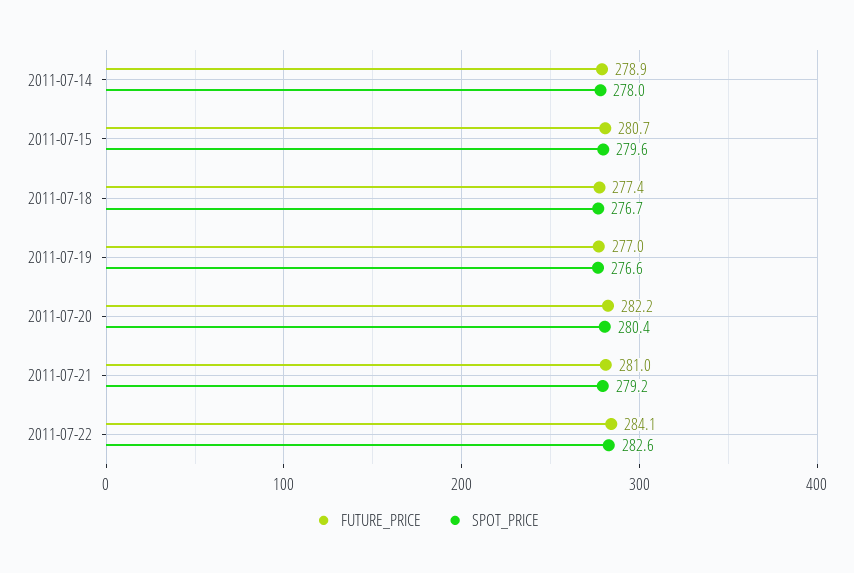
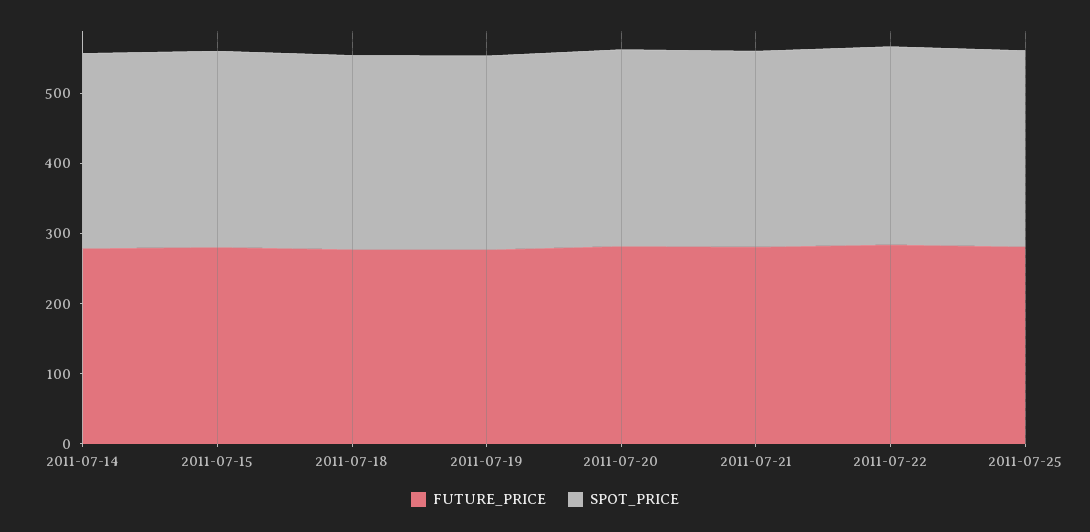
FUTURE_PRICE, 2011-07-25: none -> 280
SPOT_PRICE, 2011-07-25: none -> 280

